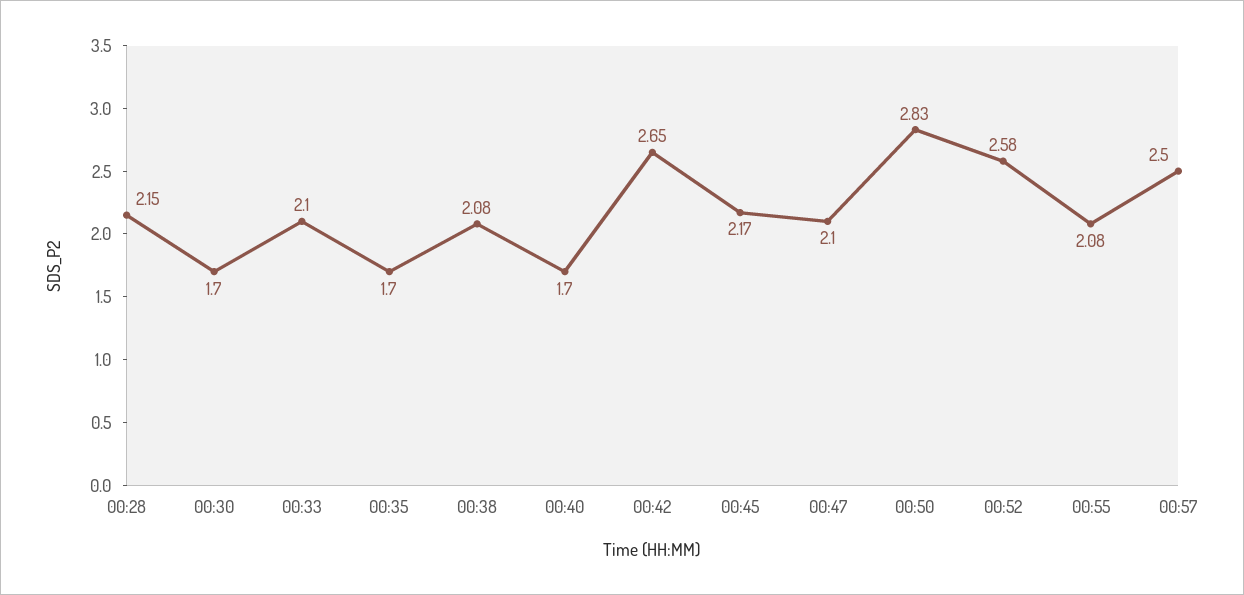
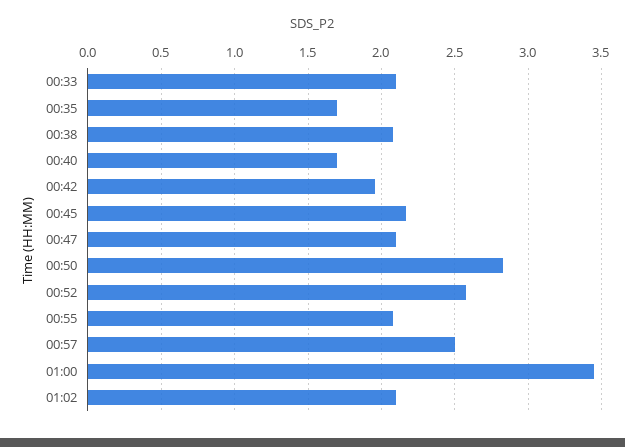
00:28: 2.15 -> none
00:30: 1.7 -> none
00:42: 2.65 -> 1.95
01:00: none -> 3.45
01:02: none -> 2.1

